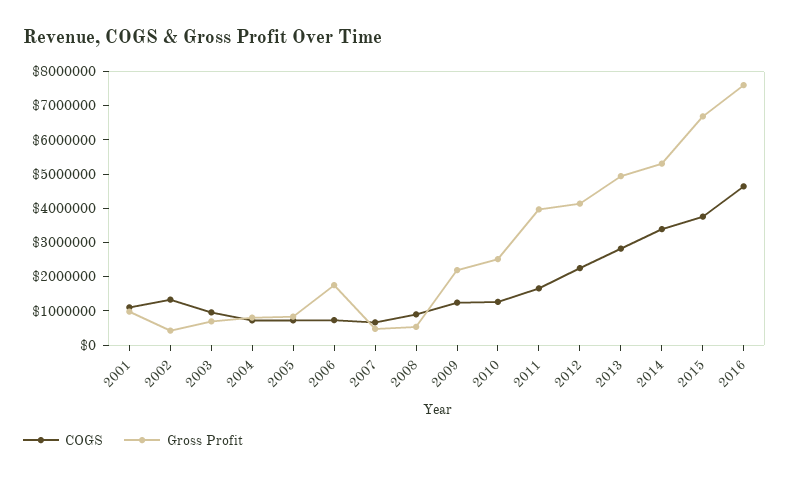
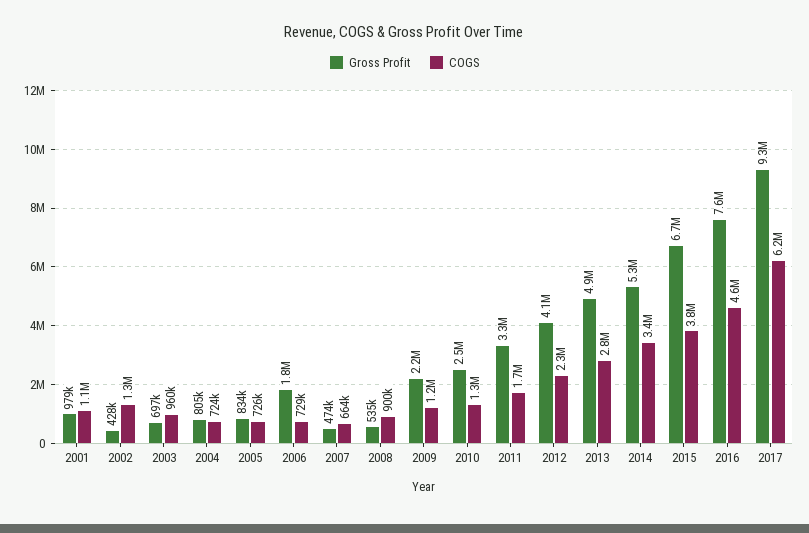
Gross Profit, 2011: 4000000 -> 3300000
Gross Profit, 2017: none -> 9300000
COGS, 2017: none -> 6200000

